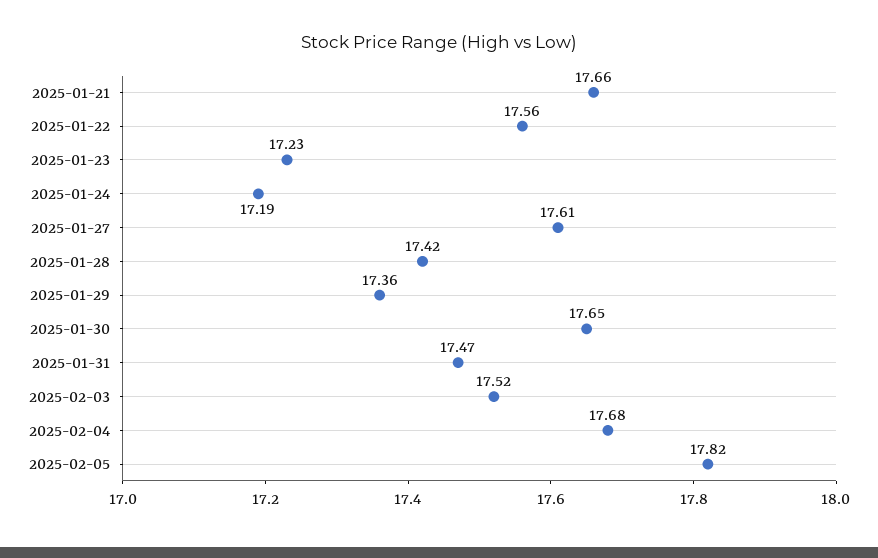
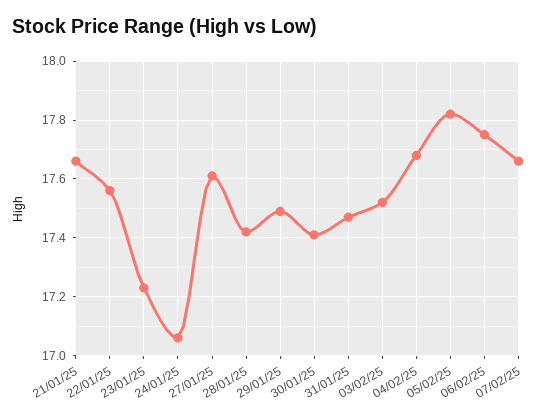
2025-01-24: 17.19 -> 17.05
2025-01-29: 17.36 -> 17.5
2025-01-30: 17.65 -> 17.4
06/02/25: none -> 17.75
07/02/25: none -> 17.65

